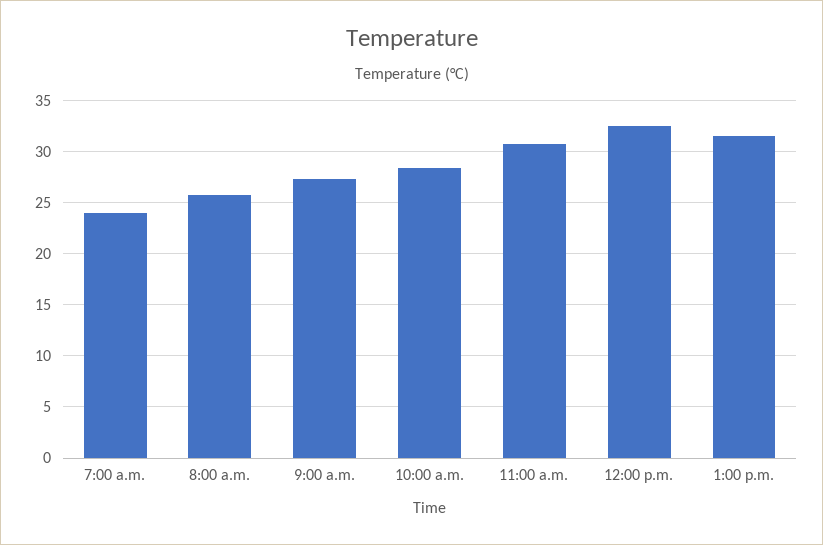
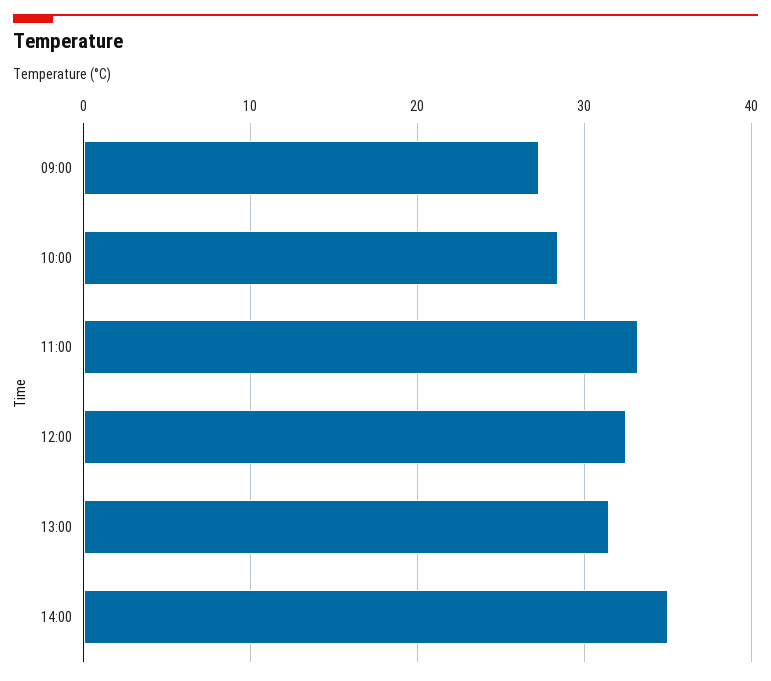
7:00 a.m.: 24 -> none
8:00 a.m.: 26 -> none
11:00 a.m.: 31 -> 33
14:00: none -> 35

